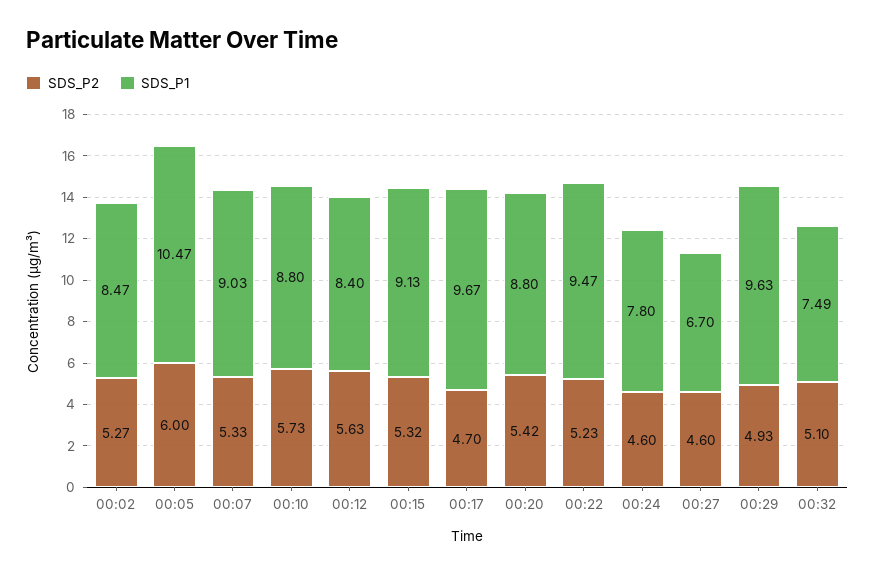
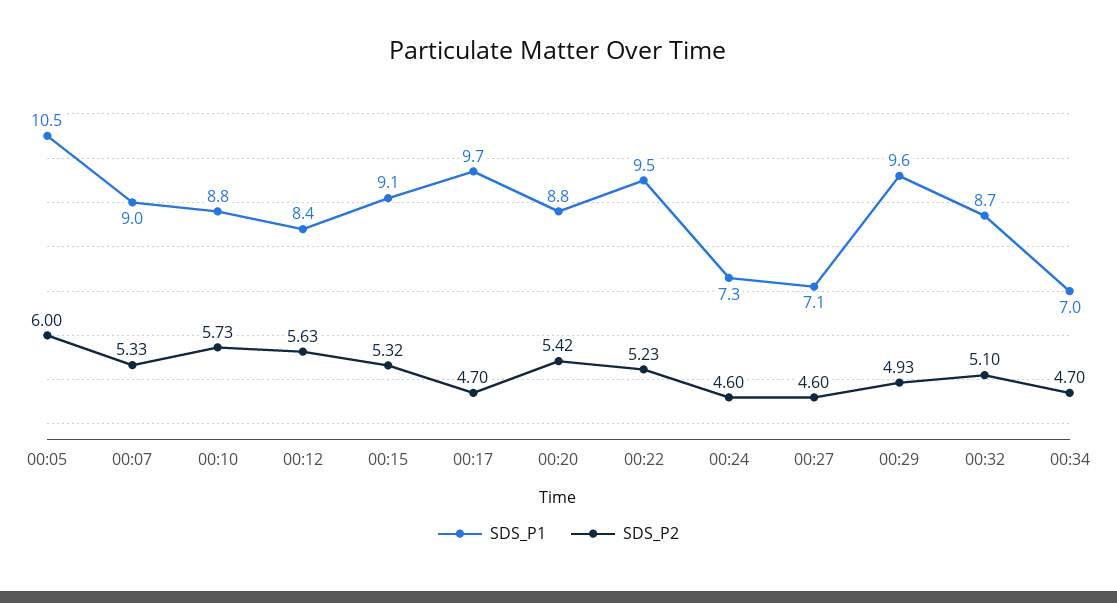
SDS_P2, 00:02: 5.27 -> none
SDS_P1, 00:02: 8.47 -> none
SDS_P1, 00:24: 7.8 -> 7.3
SDS_P1, 00:27: 6.7 -> 7.1
SDS_P1, 00:32: 7.49 -> 8.7
SDS_P1, 00:34: none -> 7
SDS_P2, 00:34: none -> 4.7

